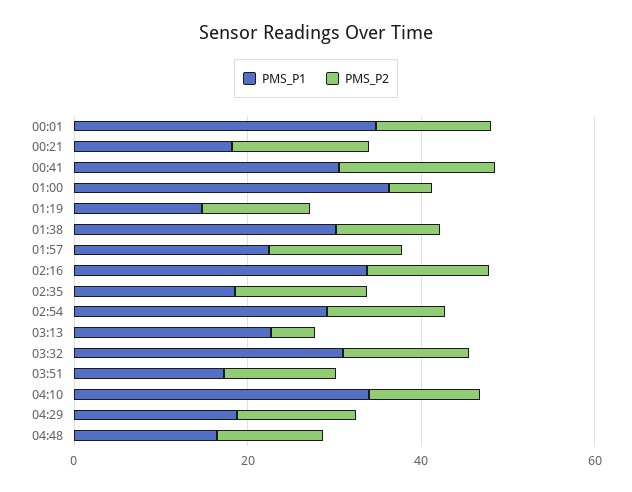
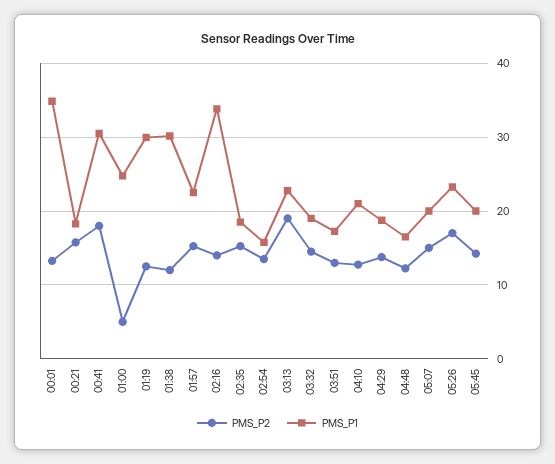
PMS_P1, 01:00: 35 -> 25
PMS_P1, 01:19: 15 -> 30
PMS_P1, 02:54: 30 -> 16
PMS_P2, 03:13: 5 -> 19
PMS_P1, 03:32: 30 -> 19
PMS_P1, 04:10: 35 -> 21
PMS_P2, 05:07: none -> 15
PMS_P1, 05:07: none -> 20
PMS_P2, 05:26: none -> 17
PMS_P1, 05:26: none -> 23
PMS_P2, 05:45: none -> 14
PMS_P1, 05:45: none -> 20

